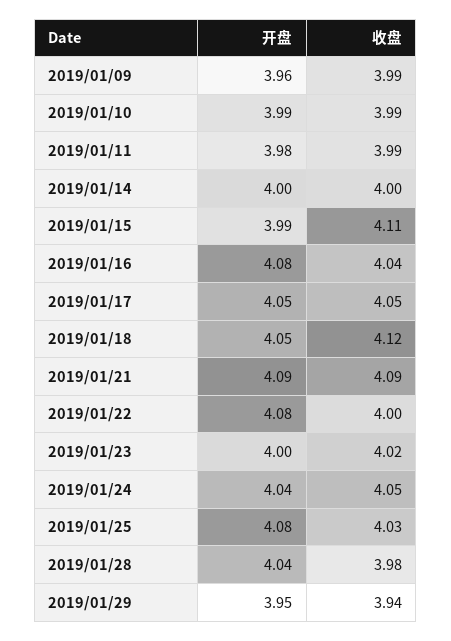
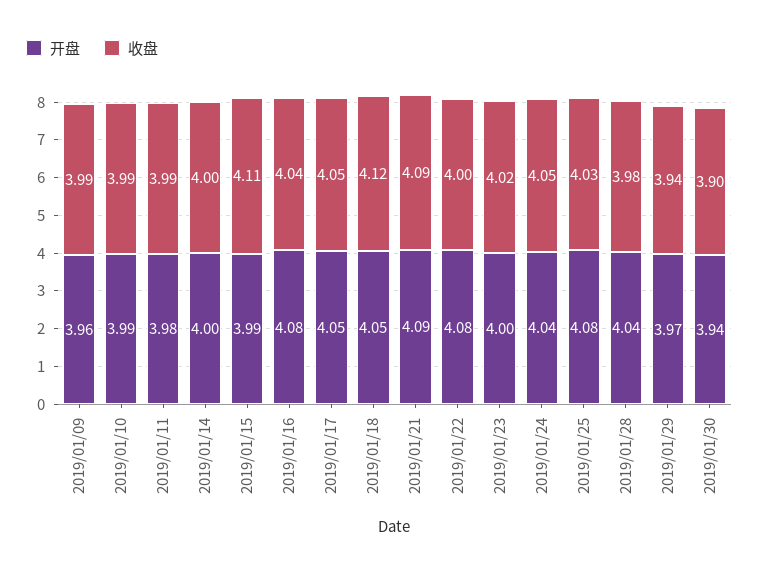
开盘, 2019/01/29: 3.95 -> 3.97
开盘, 2019/01/30: none -> 3.94
收盘, 2019/01/30: none -> 3.9

